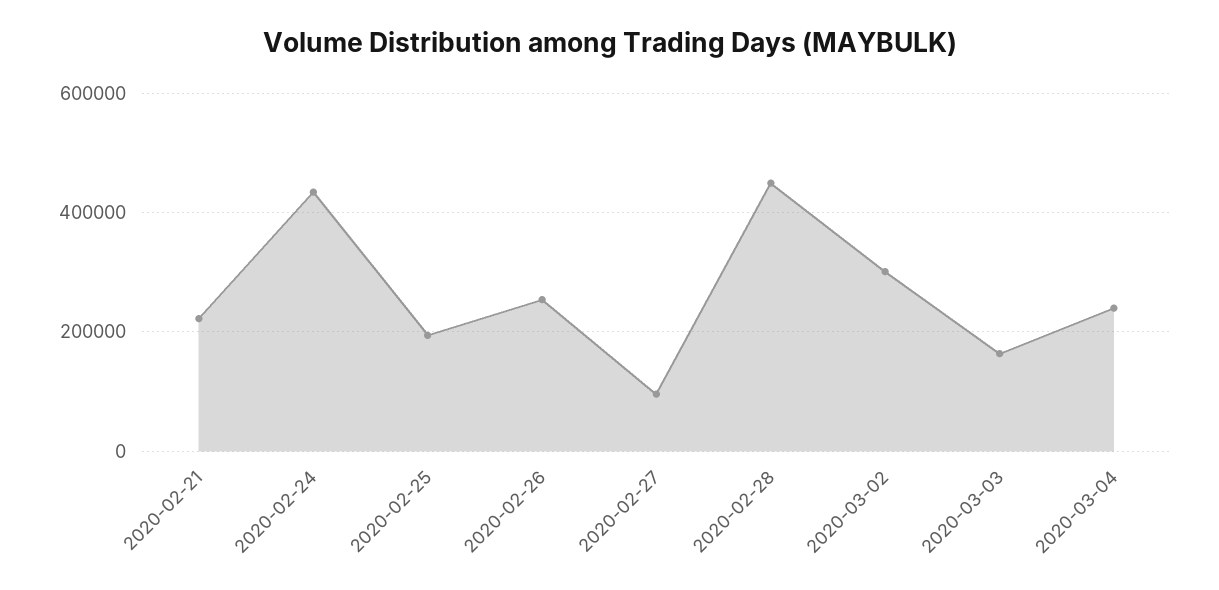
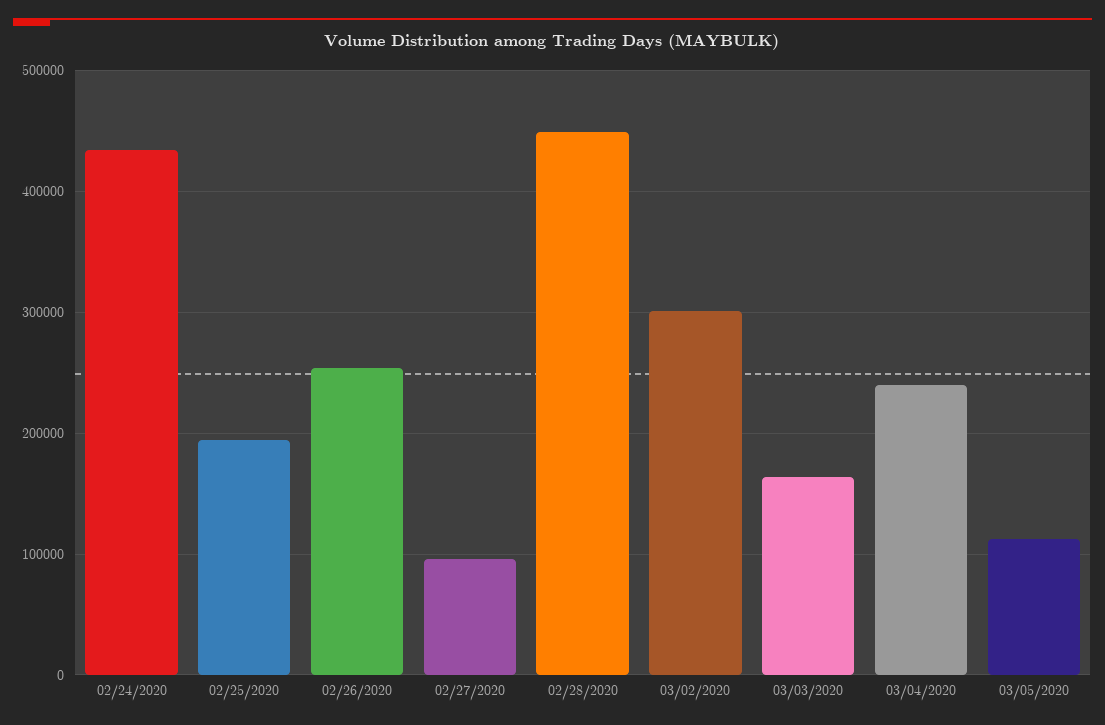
2020-02-21: 220000 -> none
03/05/2020: none -> 110000

